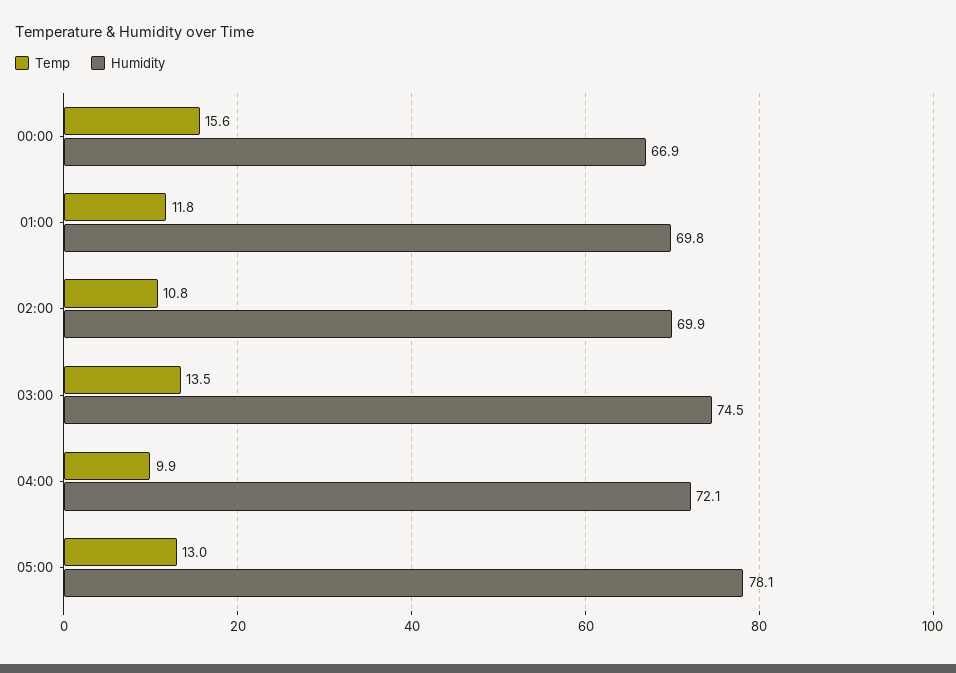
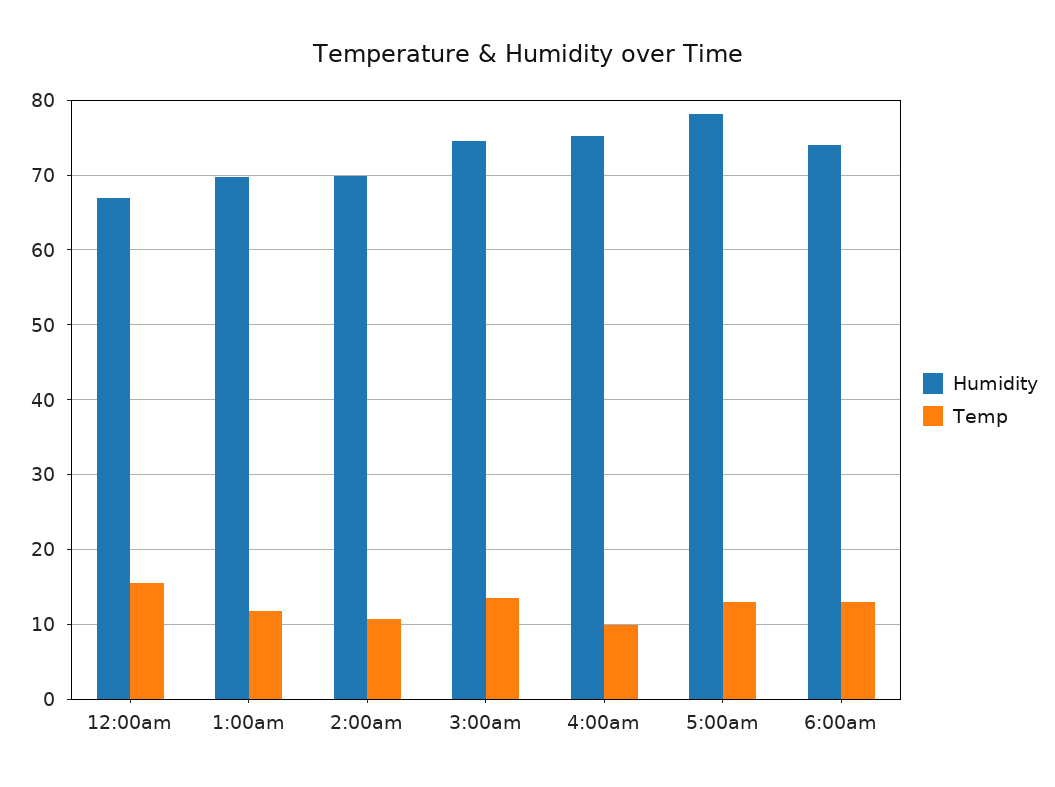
Humidity, 04:00: 72.1 -> 75
Humidity, 6:00am: none -> 74
Temp, 6:00am: none -> 13

